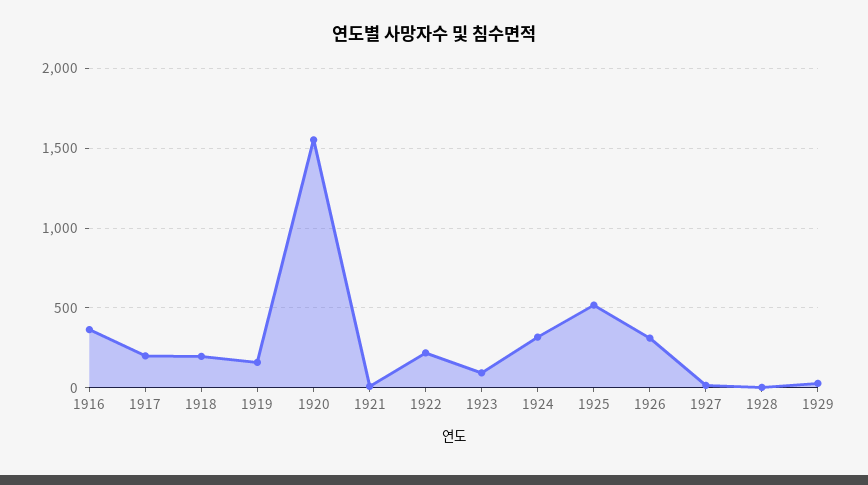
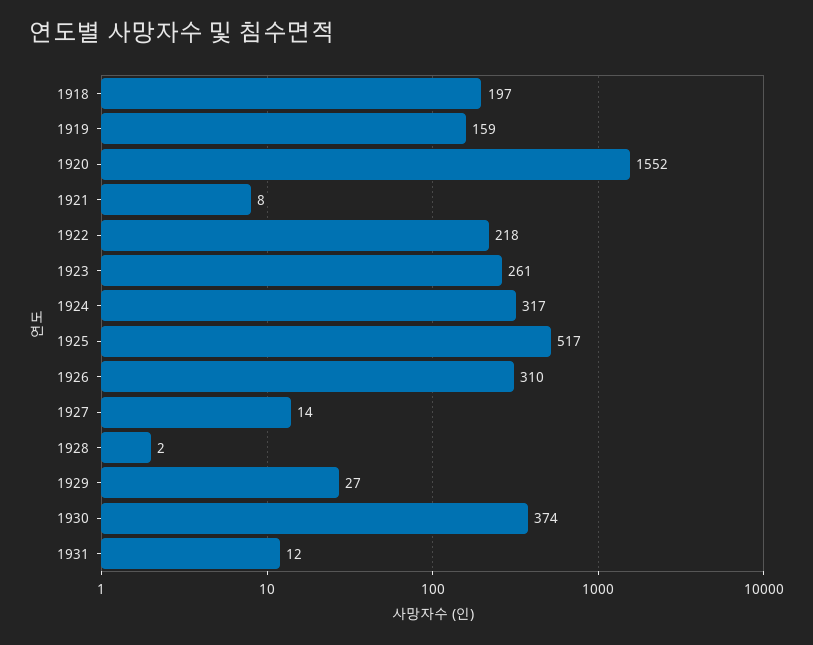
1916: 350 -> none
1917: 200 -> none
1923: 100 -> 261
1930: none -> 374
1931: none -> 12

